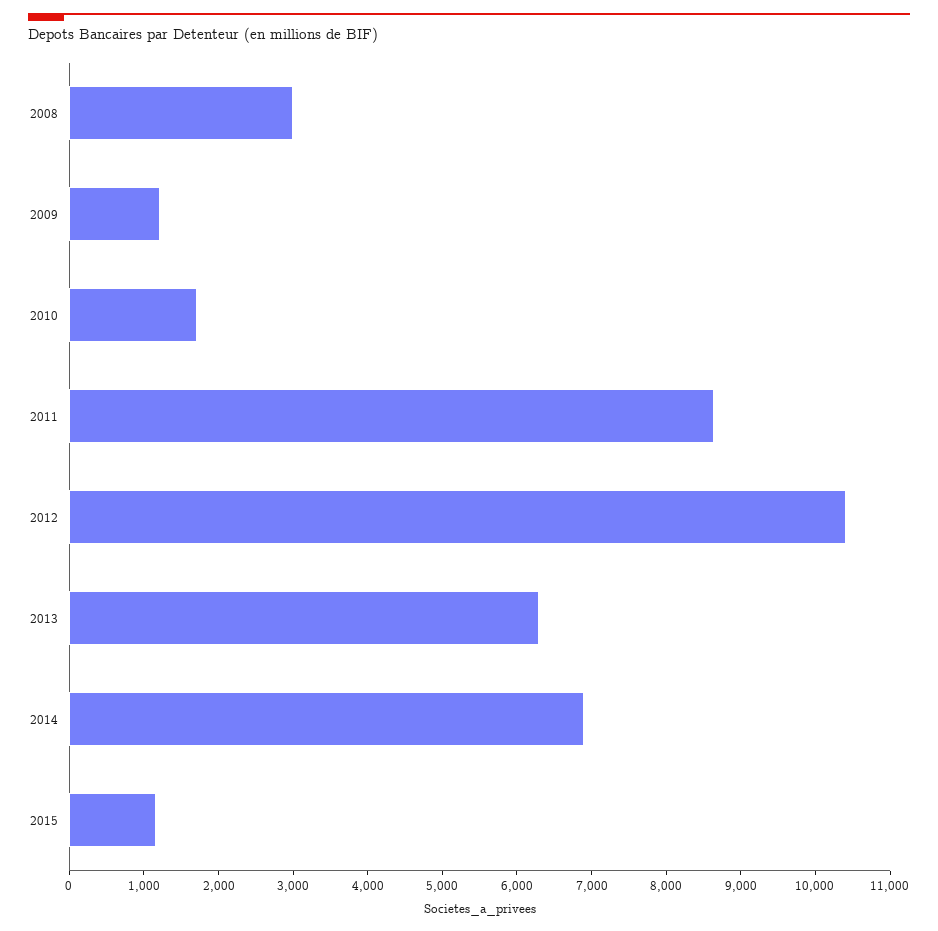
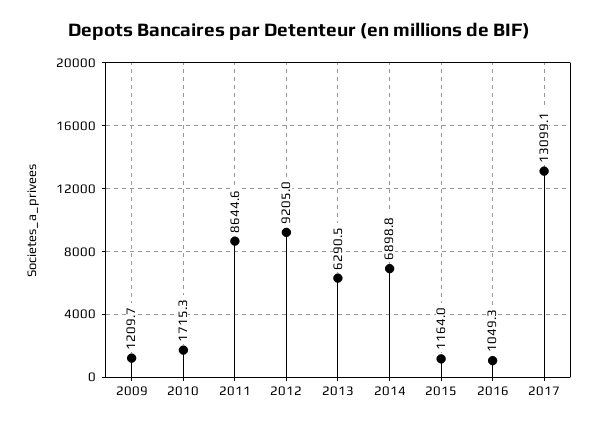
2008: 3000 -> none
2012: 10400 -> 9205
2016: none -> 1049.3
2017: none -> 13099.1

